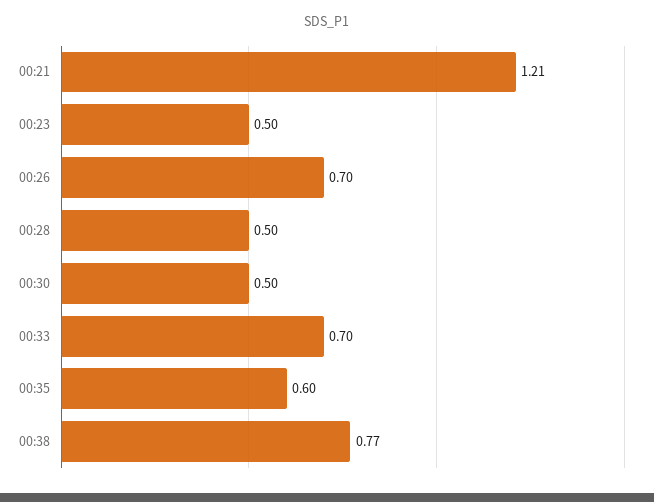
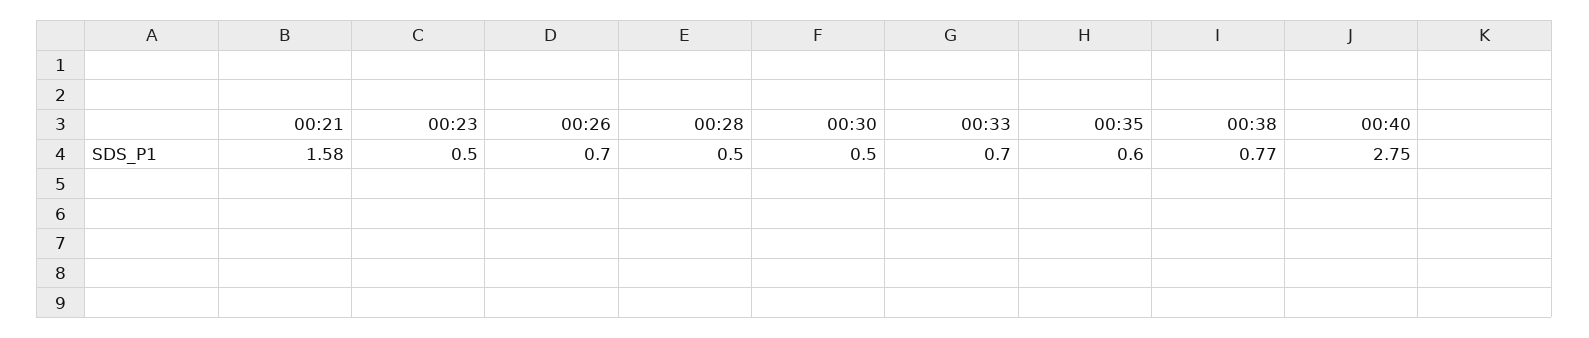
00:21: 1.21 -> 1.58
00:40: none -> 2.75

